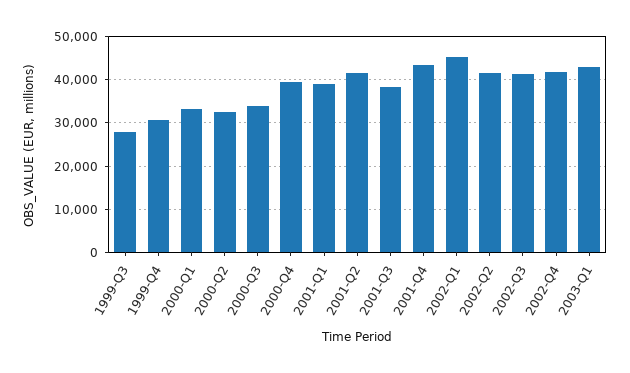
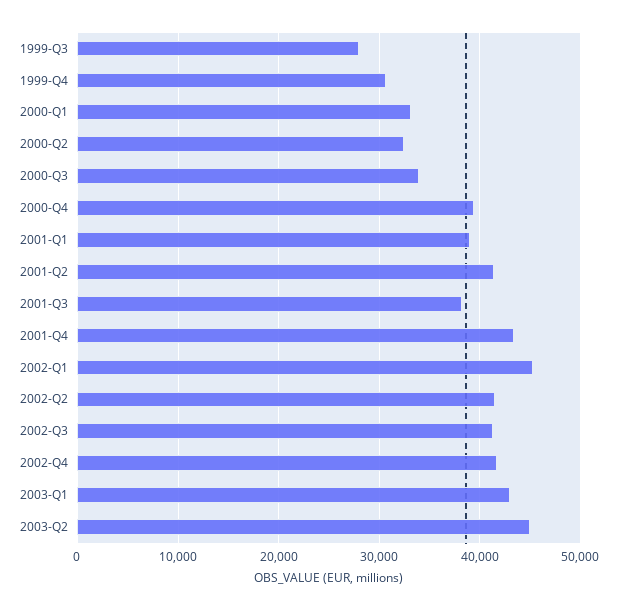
2003-Q2: none -> 45000

